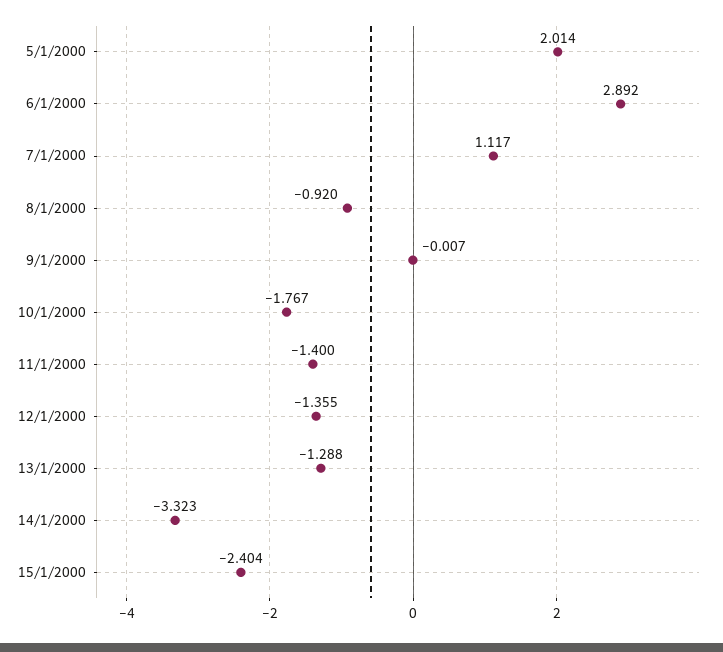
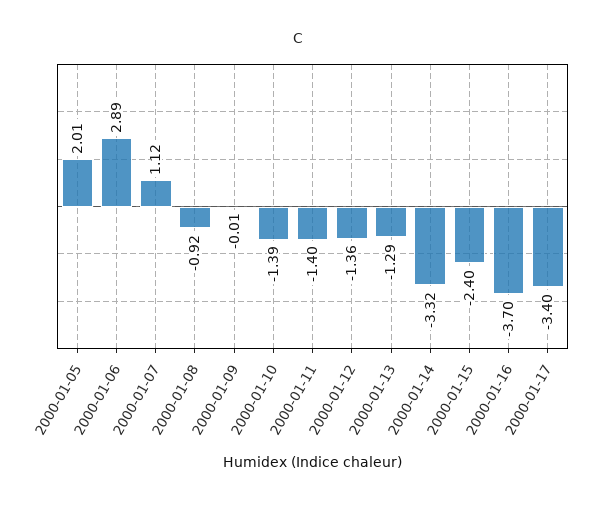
10/1/2000: -1.767 -> -1.39
2000-01-16: none -> -3.7
2000-01-17: none -> -3.4

